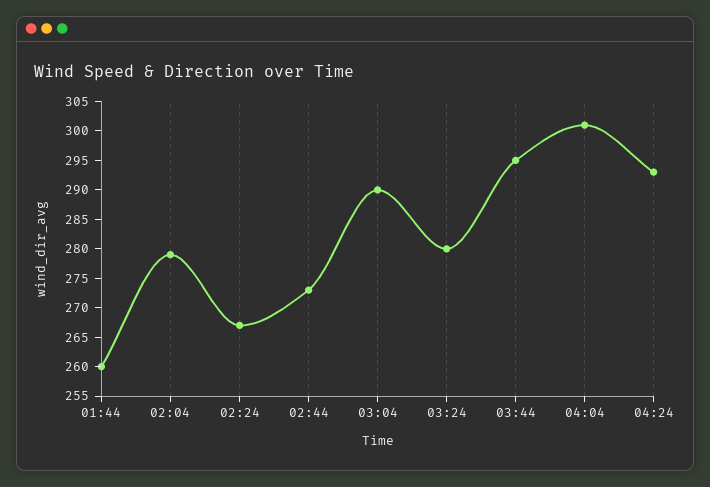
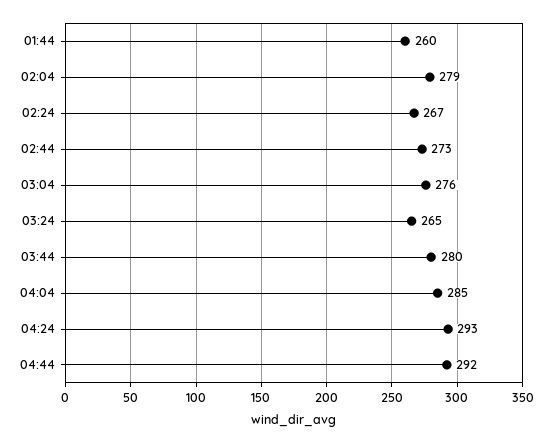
03:04: 290 -> 276
03:24: 280 -> 265
03:44: 295 -> 280
04:04: 300 -> 285
04:44: none -> 292

